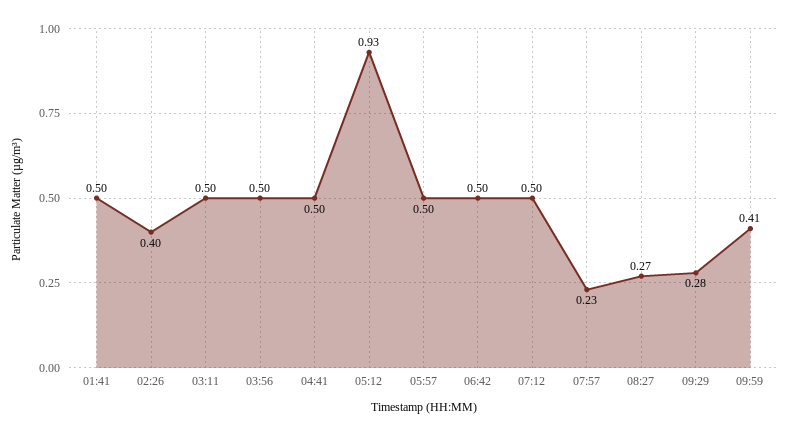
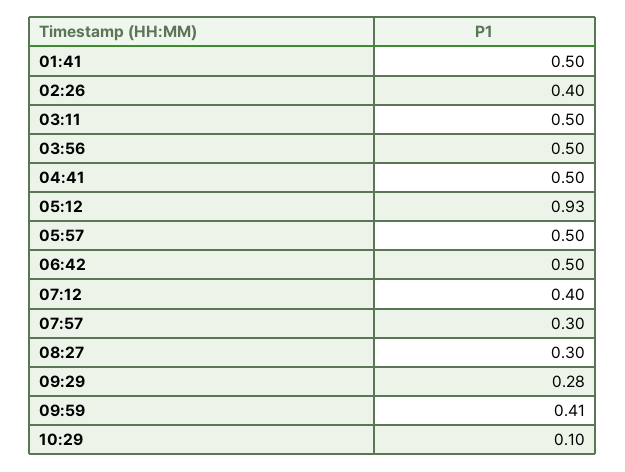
07:12: 0.5 -> 0.4
07:57: 0.23 -> 0.3
08:27: 0.27 -> 0.3
10:29: none -> 0.1

